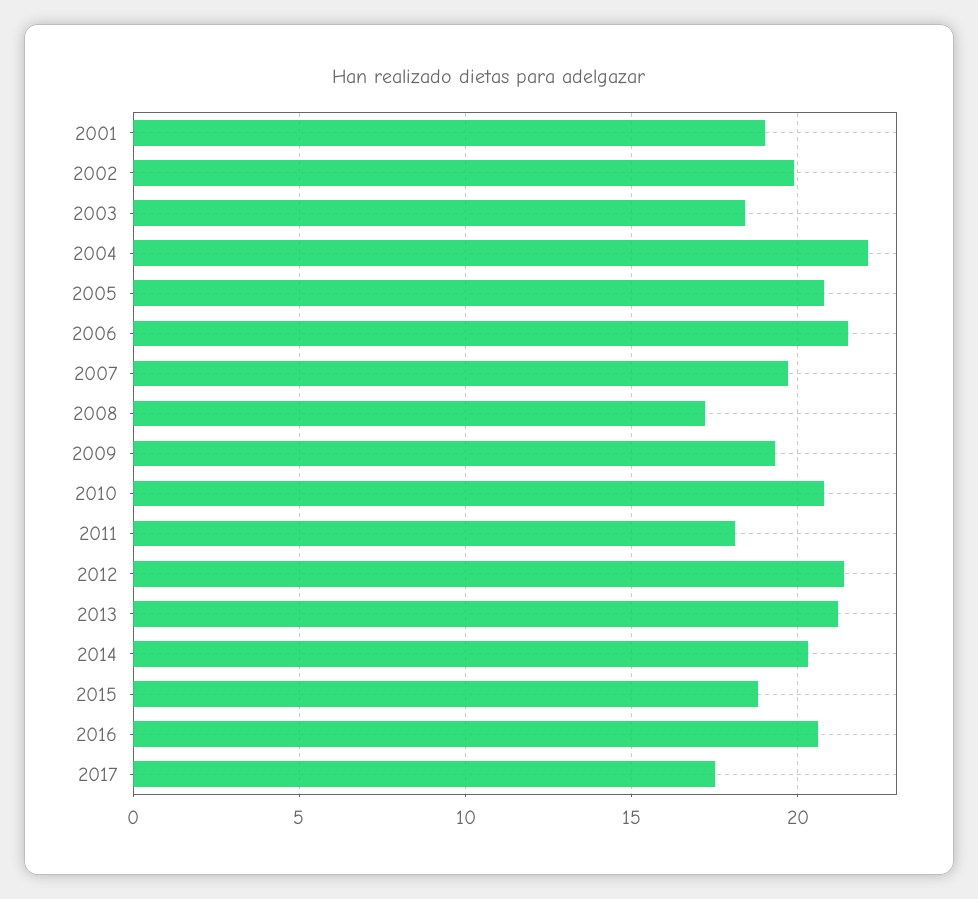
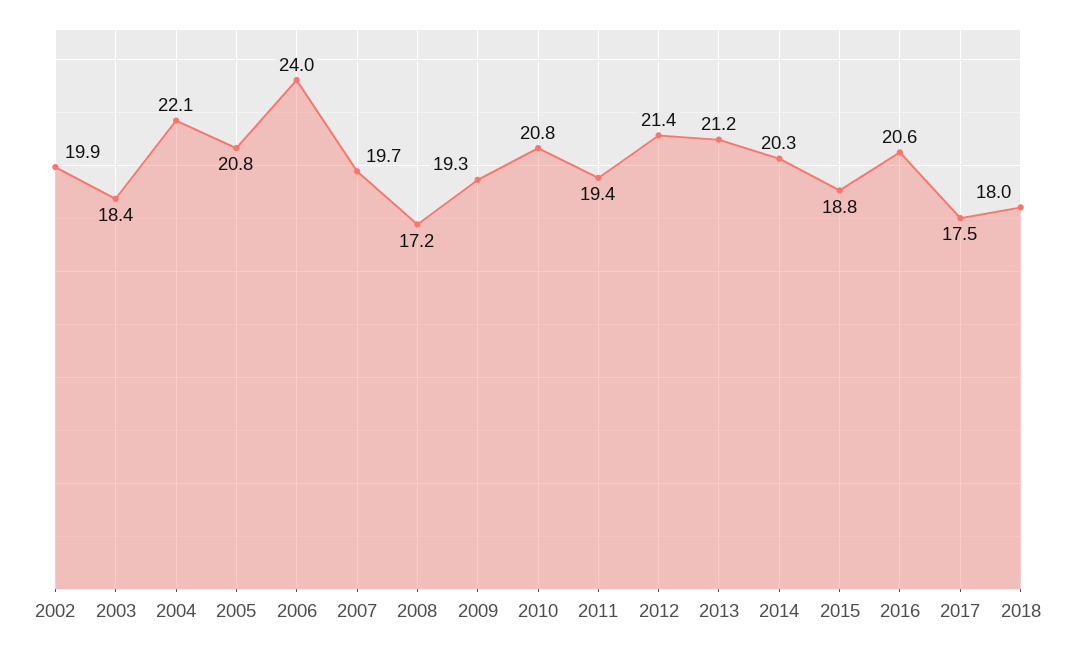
2001: 19 -> none
2006: 21.5 -> 24
2011: 18 -> 19.4
2018: none -> 18

